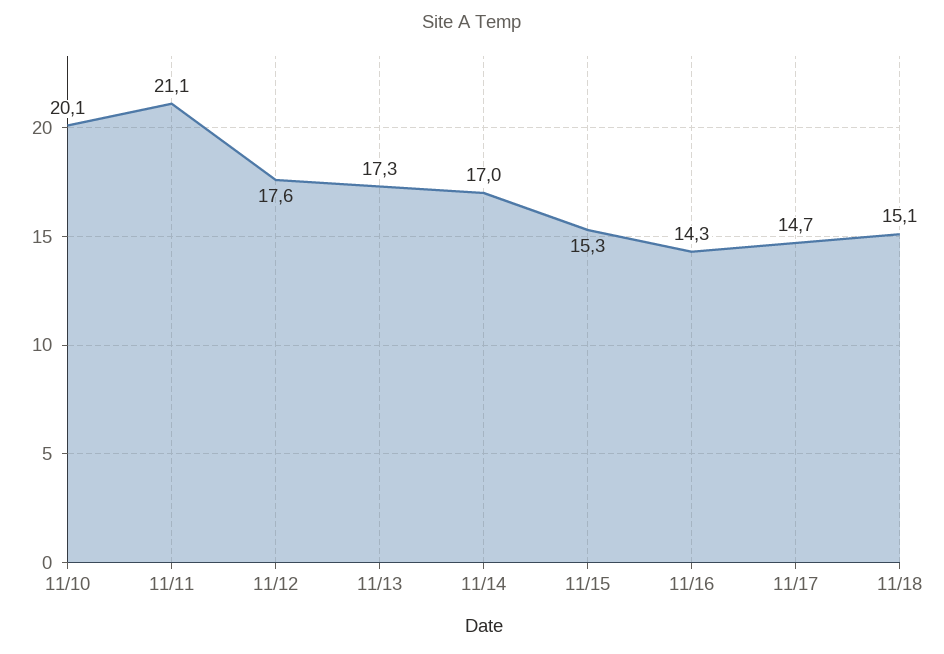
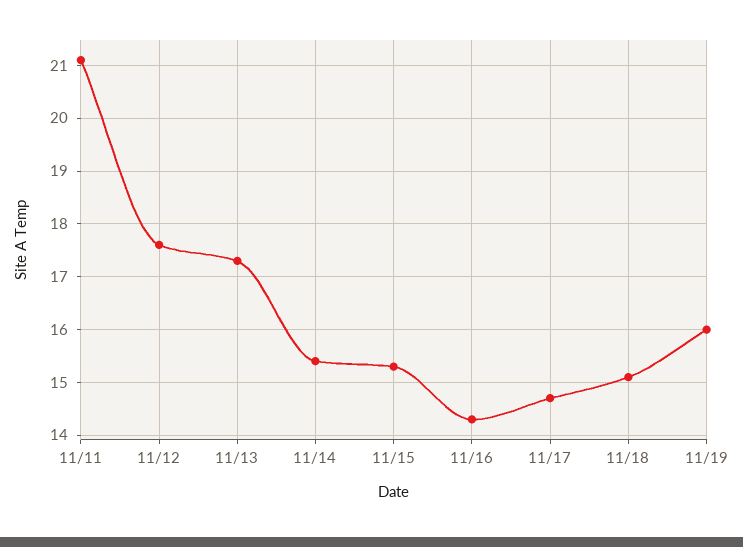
11/10: 20.1 -> none
11/14: 17 -> 15.5
11/19: none -> 16

